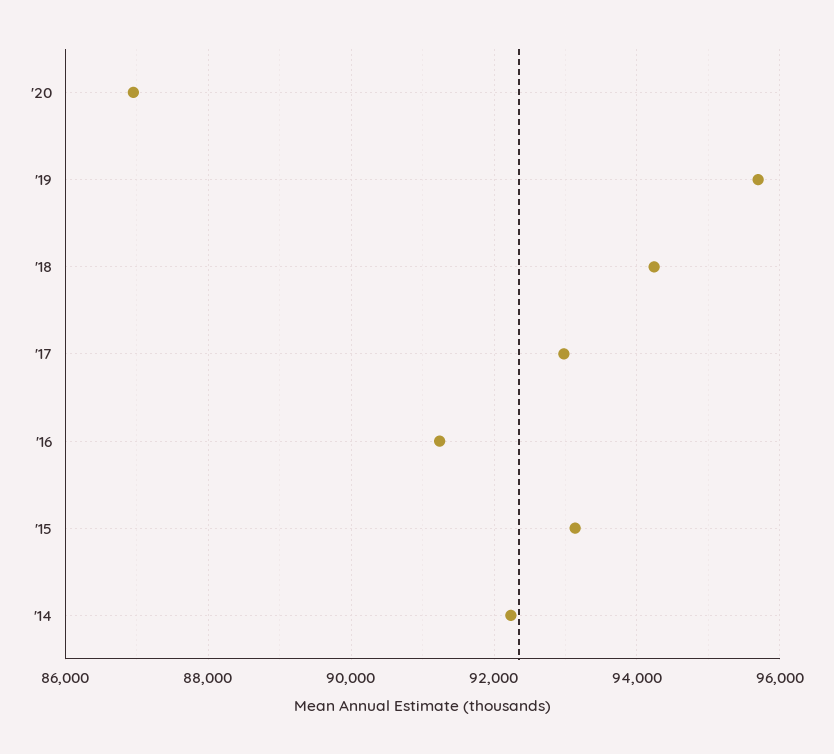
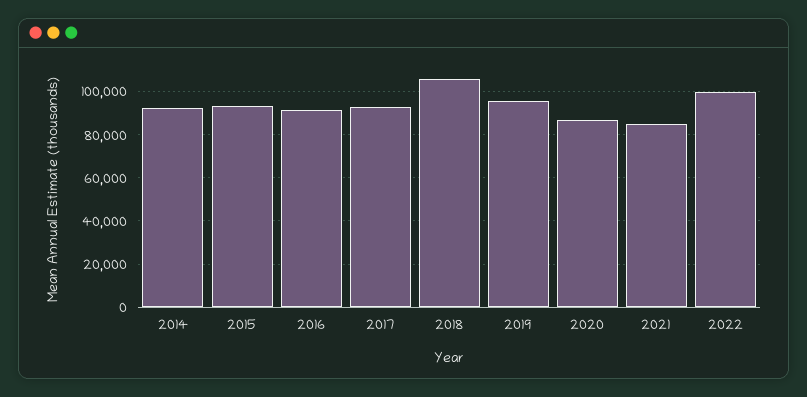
'18: 94200 -> 105000
2021: none -> 85000
2022: none -> 100000

